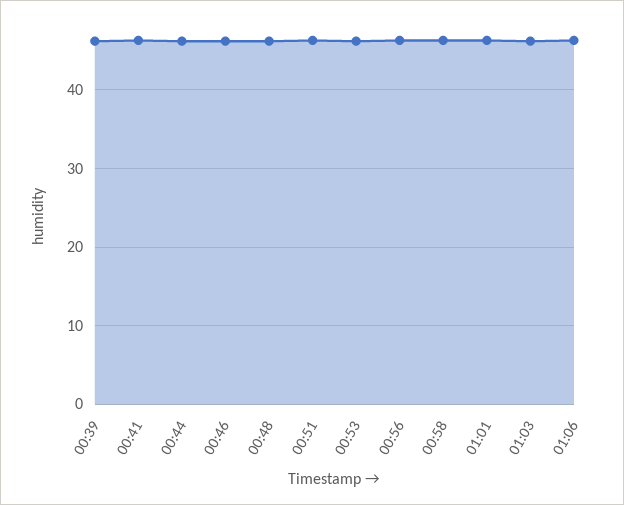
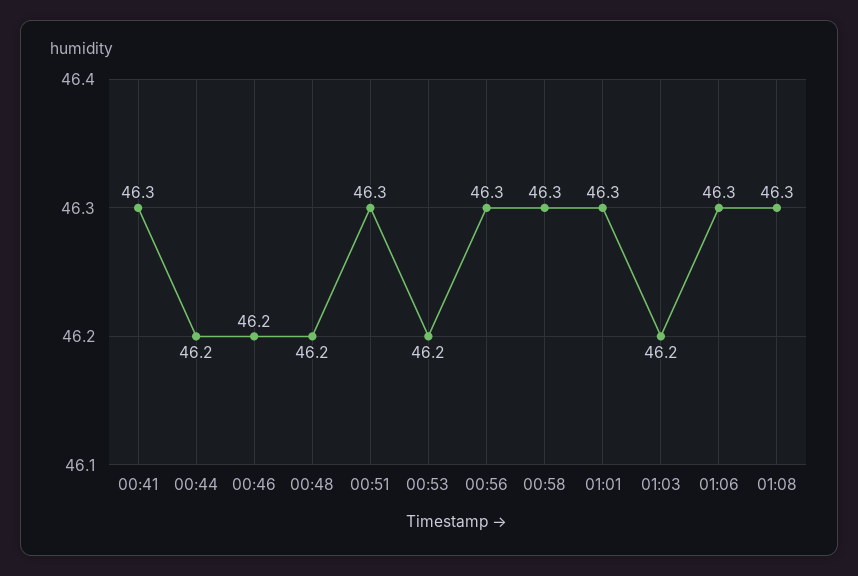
00:39: 46 -> none
01:08: none -> 46.3

